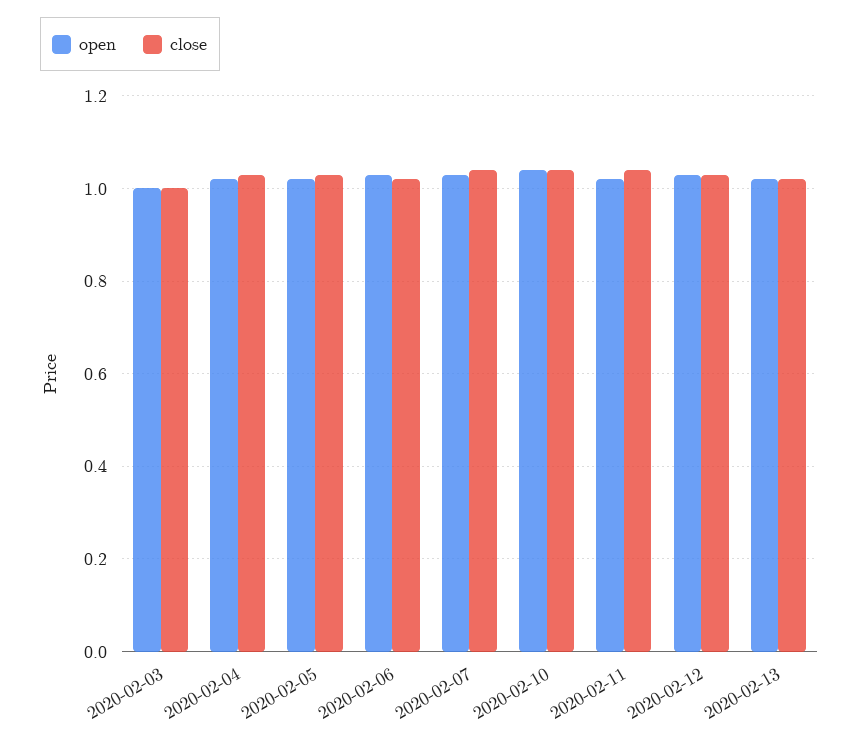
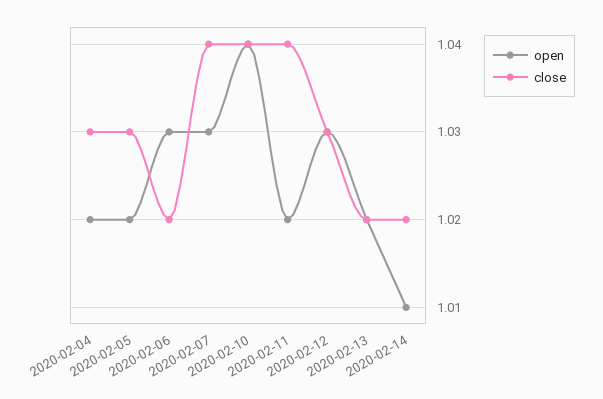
open, 2020-02-03: 1 -> none
close, 2020-02-03: 1 -> none
open, 2020-02-14: none -> 1.01
close, 2020-02-14: none -> 1.02

